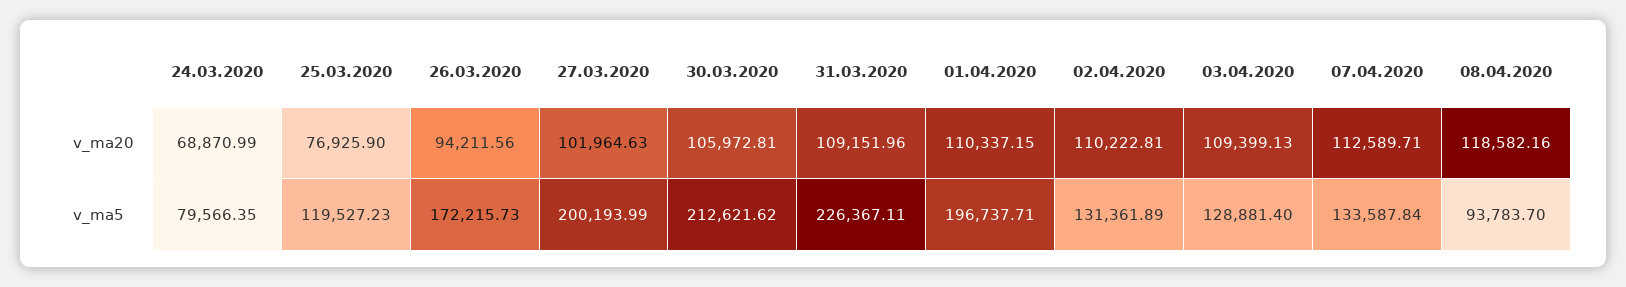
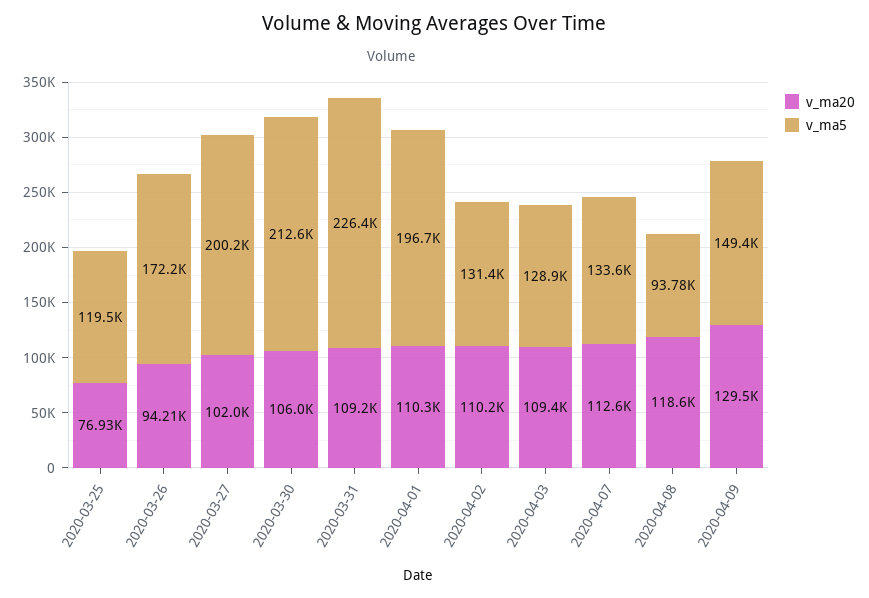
v_ma20, 24.03.2020: 68870.99 -> none
v_ma5, 24.03.2020: 79566.35 -> none
v_ma20, 2020-04-09: none -> 129500
v_ma5, 2020-04-09: none -> 149400

